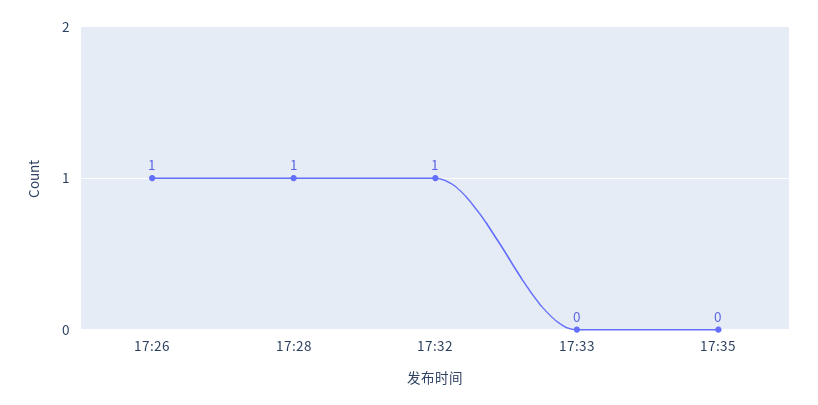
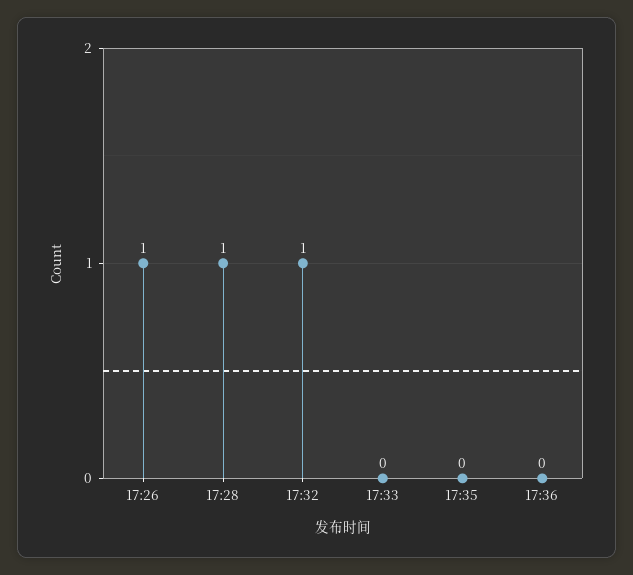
17:36: none -> 0

